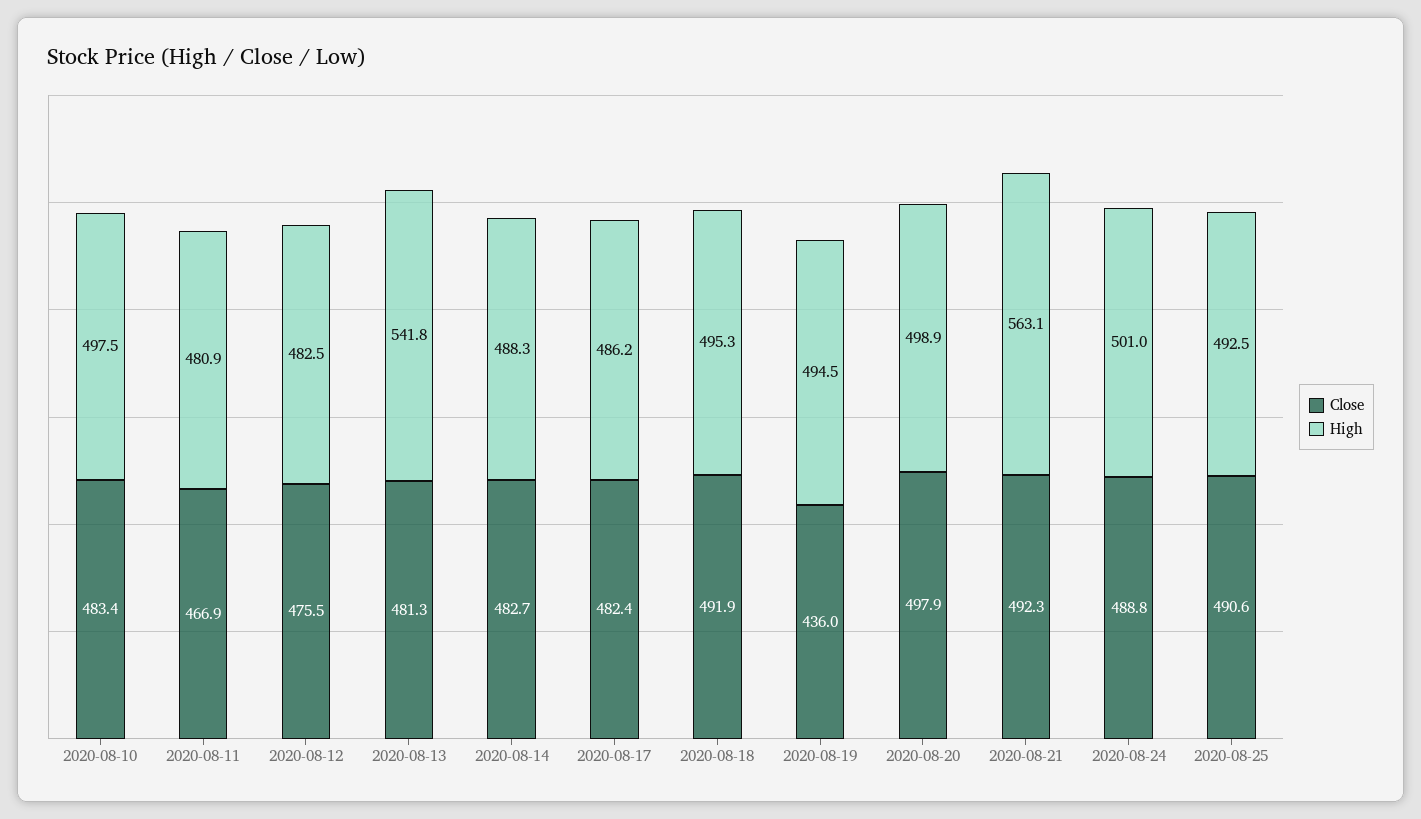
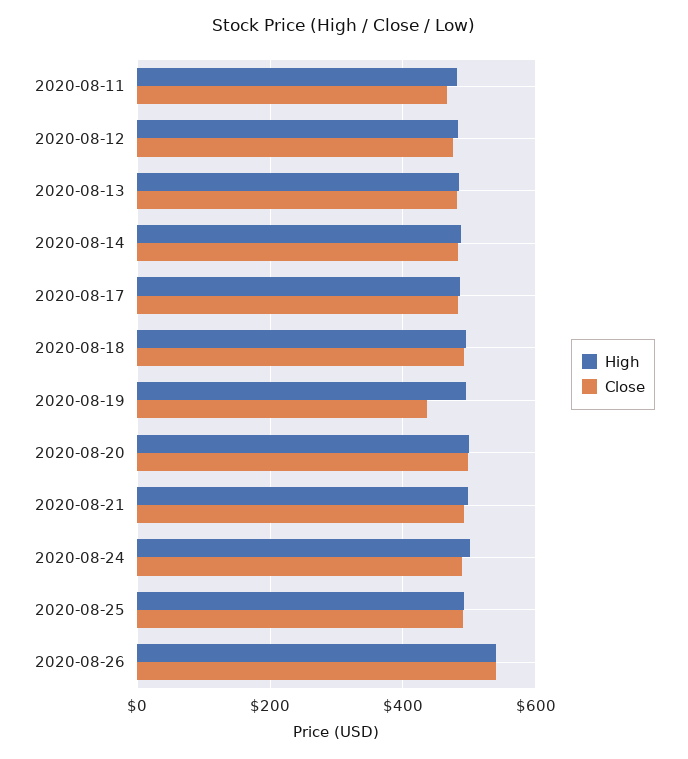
Close, 2020-08-10: 483.4 -> none
High, 2020-08-10: 497.5 -> none
High, 2020-08-13: 541.8 -> 480
High, 2020-08-21: 563.1 -> 500
High, 2020-08-26: none -> 540
Close, 2020-08-26: none -> 540

